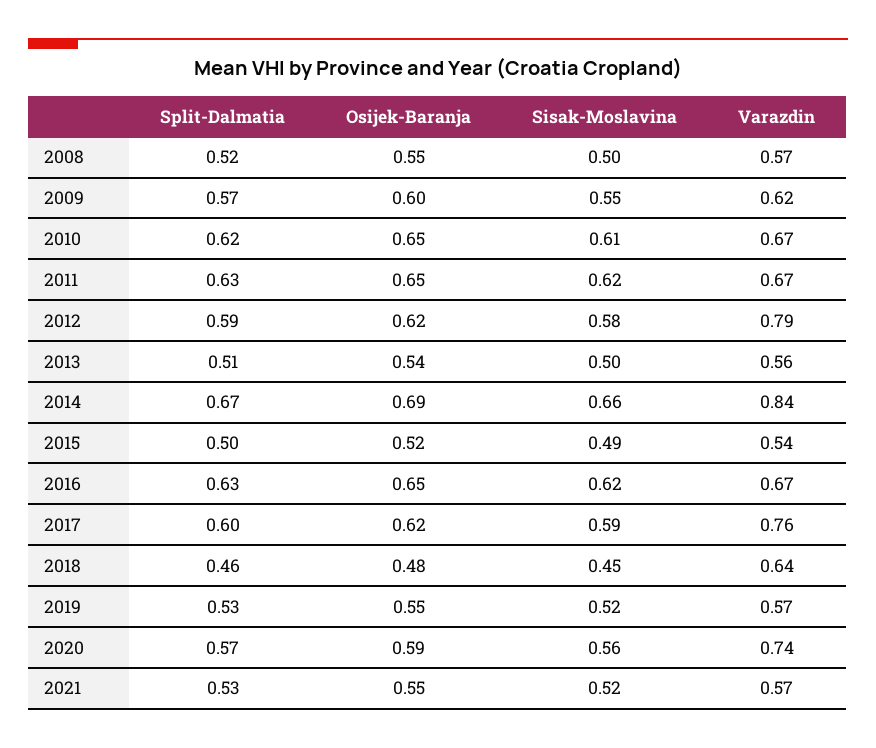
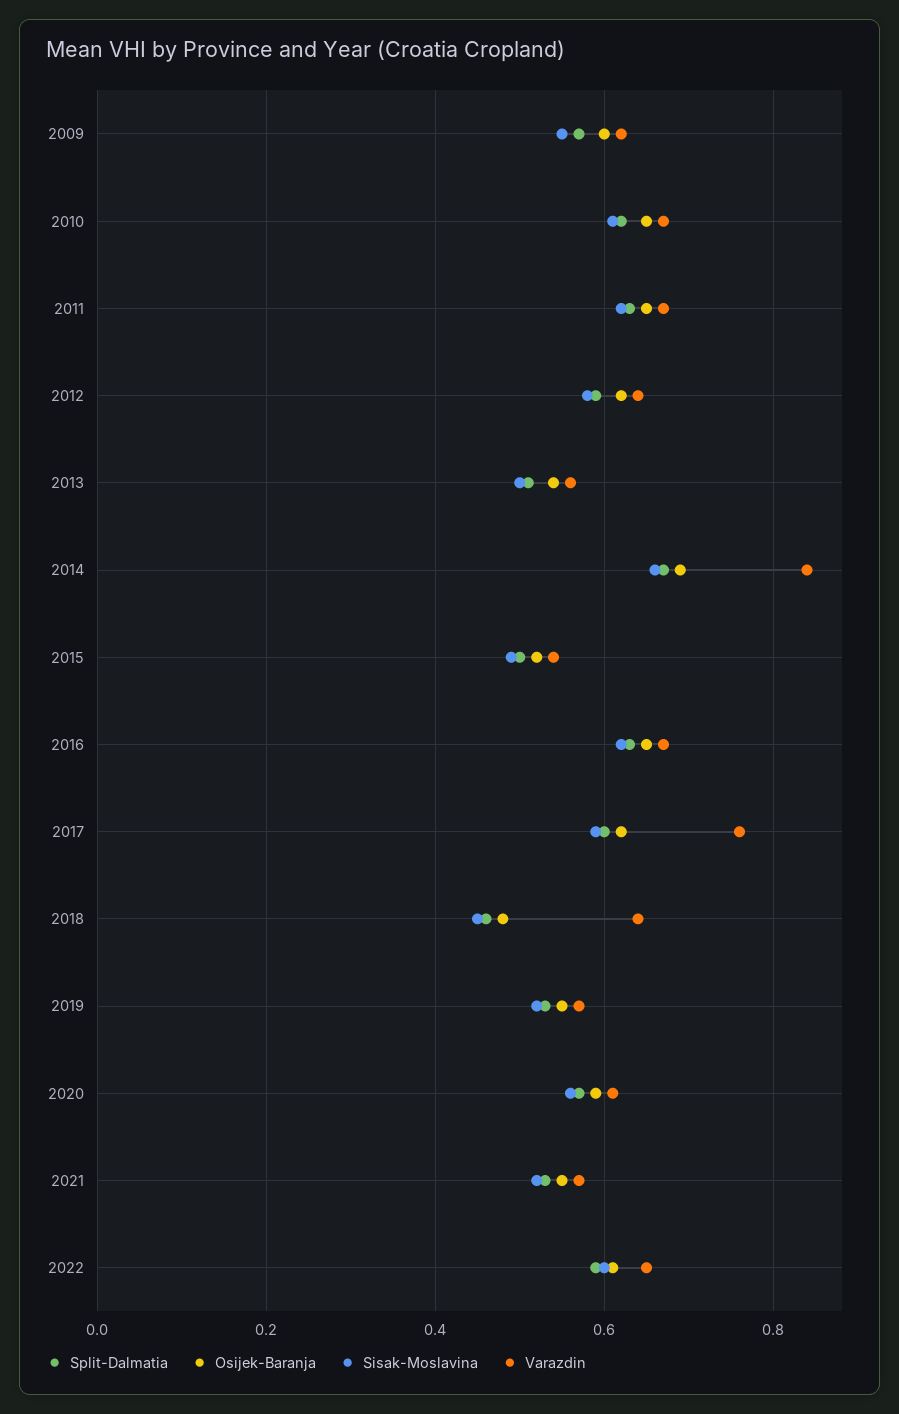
Split-Dalmatia, 2008: 0.52 -> none
Osijek-Baranja, 2008: 0.55 -> none
Sisak-Moslavina, 2008: 0.5 -> none
Varazdin, 2008: 0.57 -> none
Varazdin, 2012: 0.79 -> 0.65
Varazdin, 2020: 0.74 -> 0.6
Split-Dalmatia, 2022: none -> 0.6
Osijek-Baranja, 2022: none -> 0.6
Sisak-Moslavina, 2022: none -> 0.6
Varazdin, 2022: none -> 0.65

